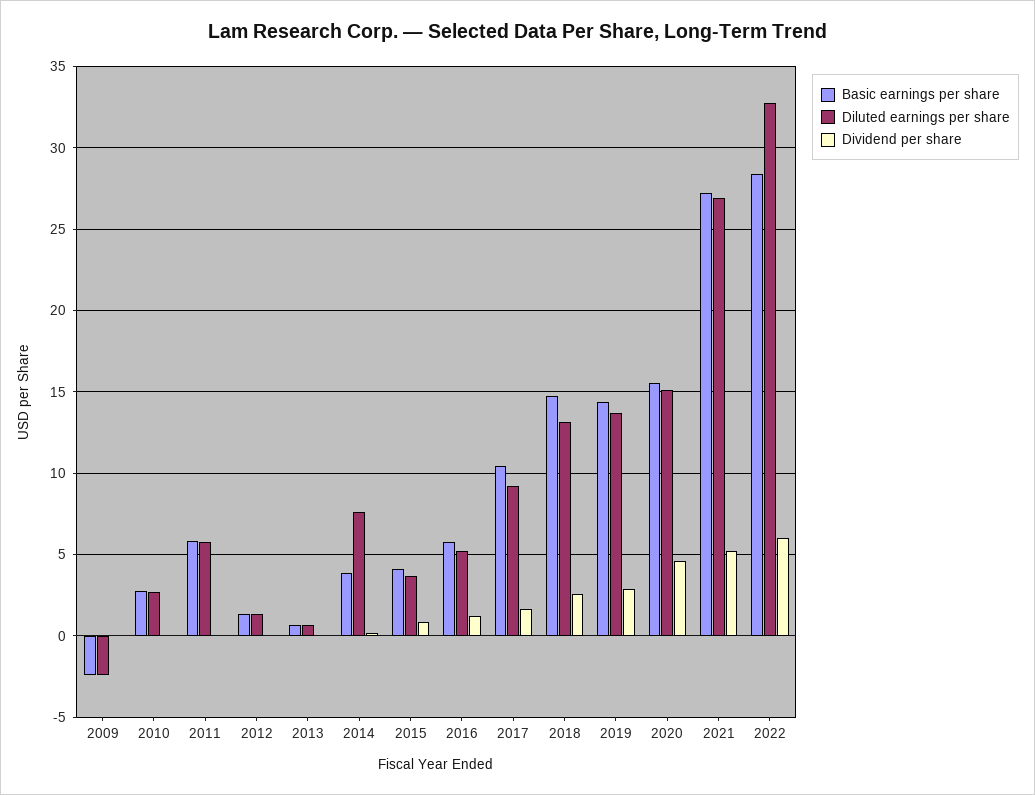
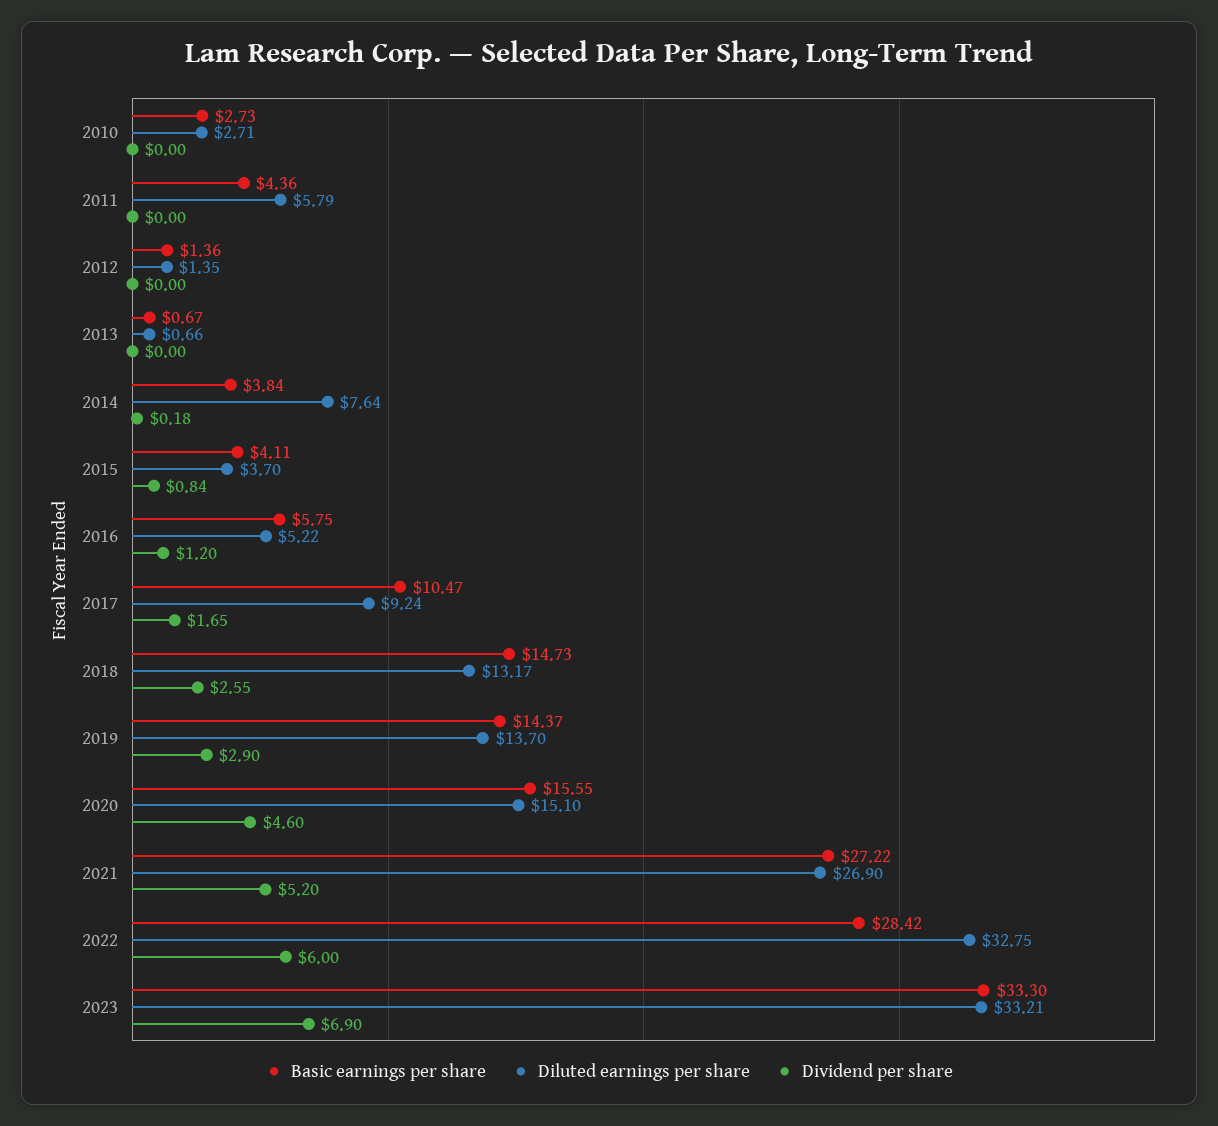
Basic earnings per share, 2009: -2.5 -> none
Diluted earnings per share, 2009: -2.5 -> none
Dividend per share, 2009: 0 -> none
Basic earnings per share, 2011: 6 -> 4.36
Basic earnings per share, 2023: none -> 33.3
Diluted earnings per share, 2023: none -> 33.21
Dividend per share, 2023: none -> 6.9

